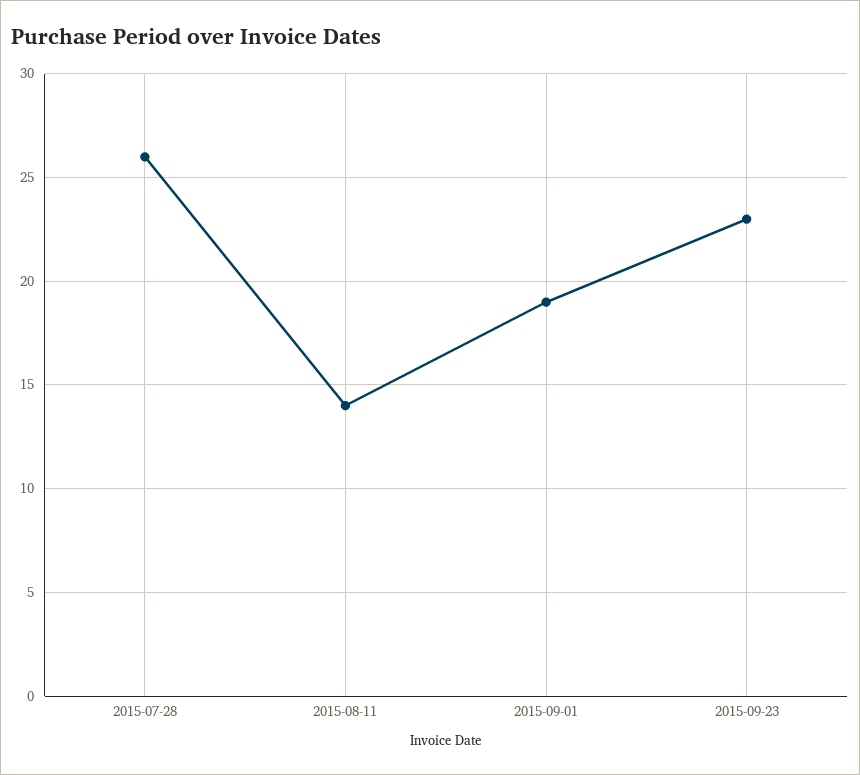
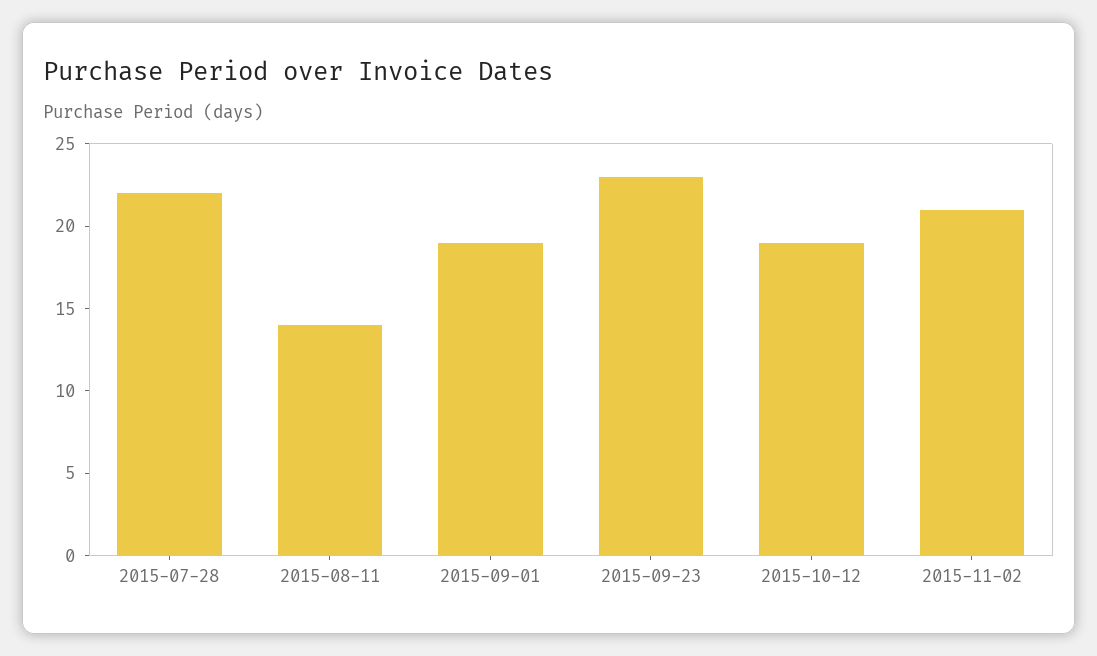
2015-07-28: 26 -> 22
2015-10-12: none -> 19
2015-11-02: none -> 21

